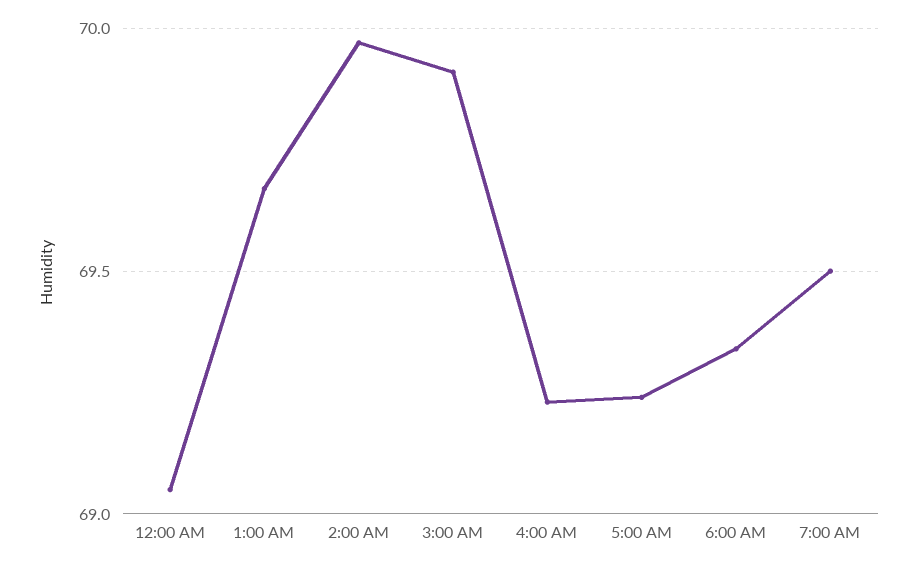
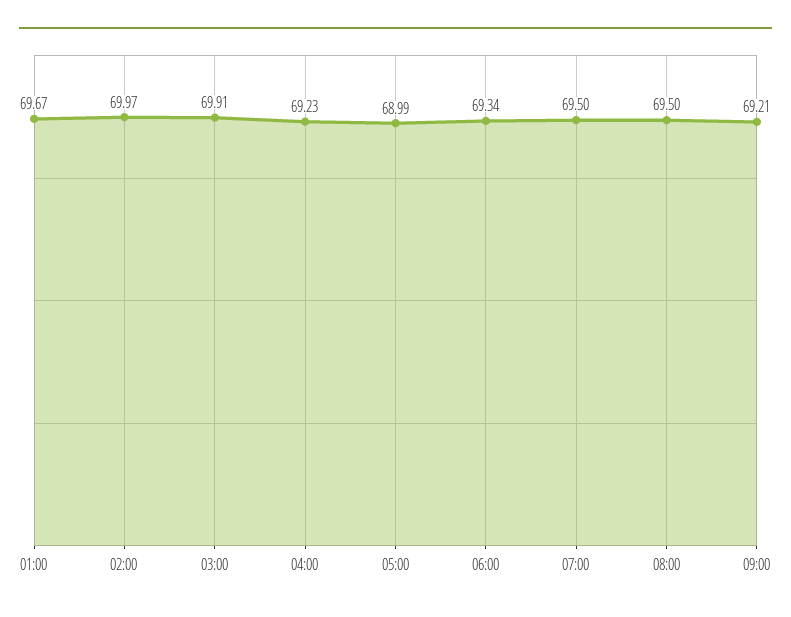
12:00 AM: 69.05 -> none
5:00 AM: 69.25 -> 68.99
08:00: none -> 69.5
09:00: none -> 69.21

